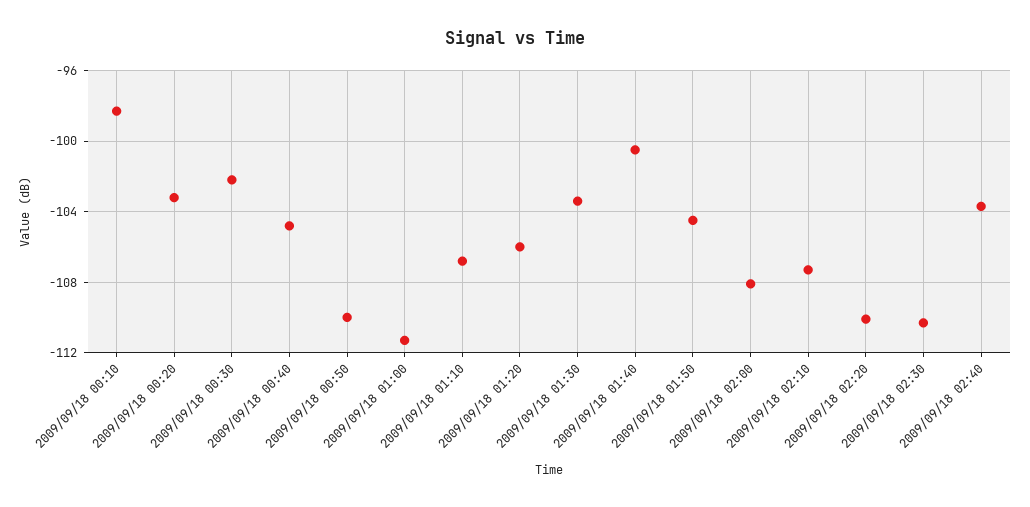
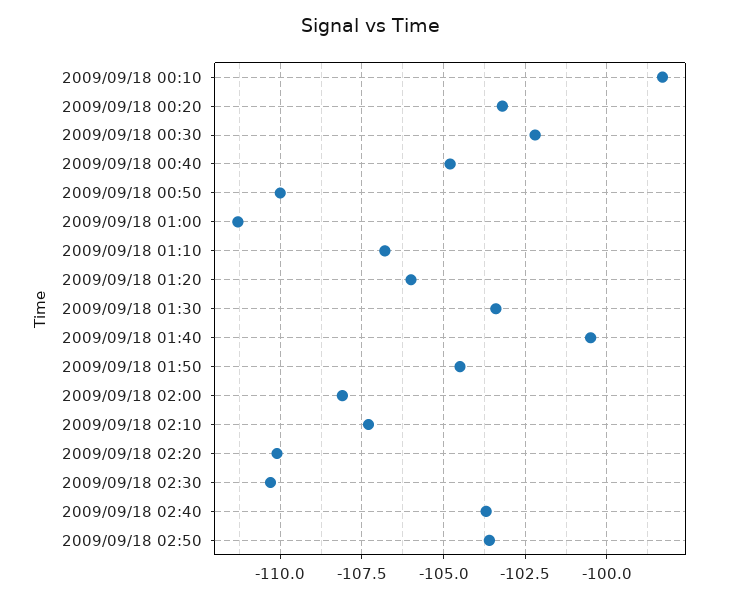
2009/09/18 02:50: none -> -103.5

